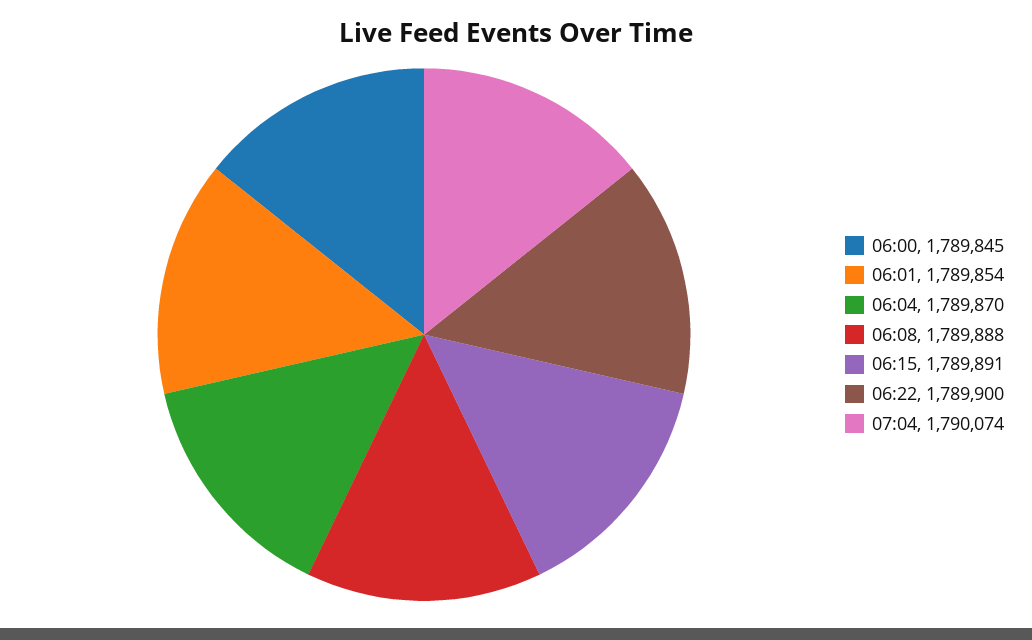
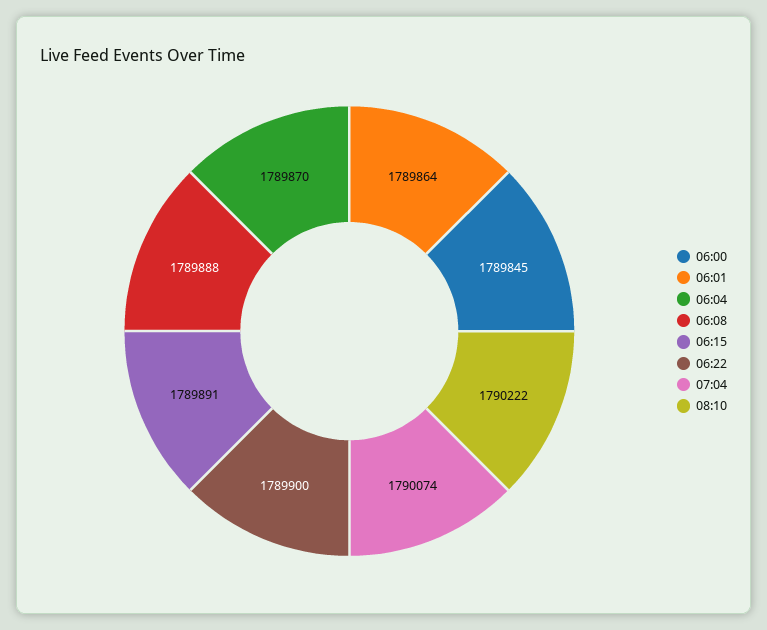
06:01: 1789854 -> 1789864
08:10: none -> 1790222

